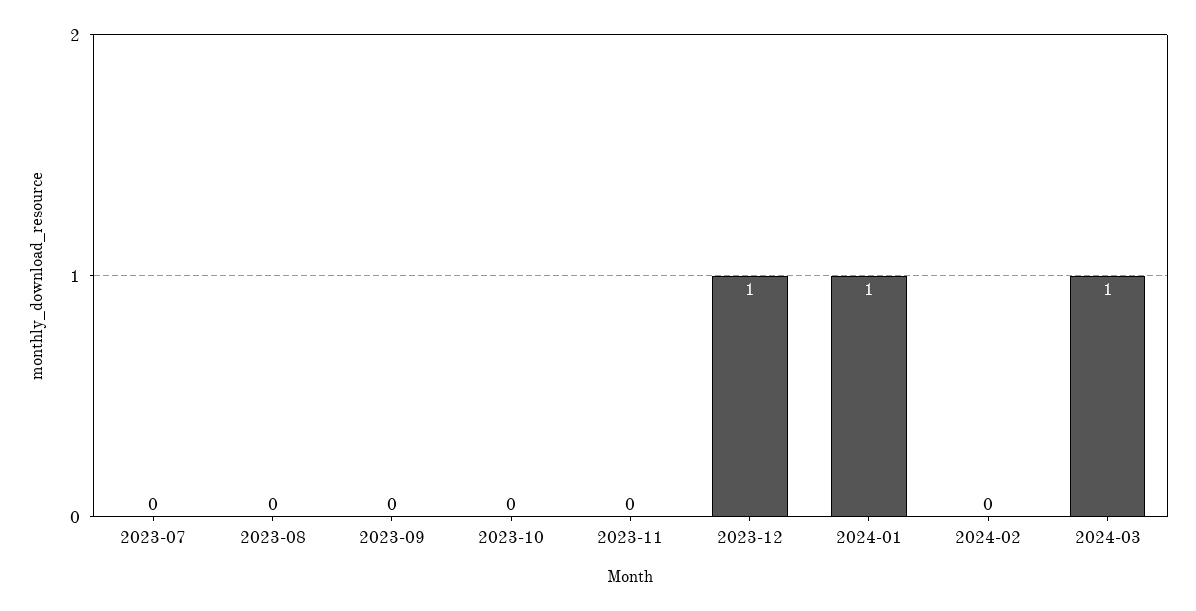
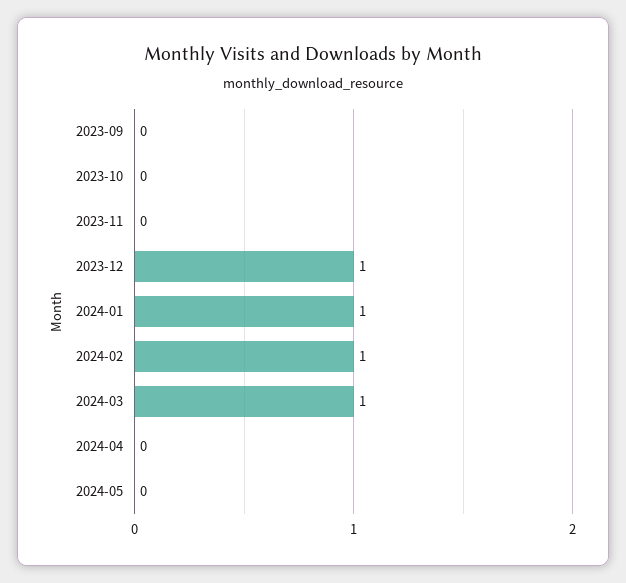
2023-07: 0 -> none
2023-08: 0 -> none
2024-02: 0 -> 1
2024-04: none -> 0
2024-05: none -> 0

